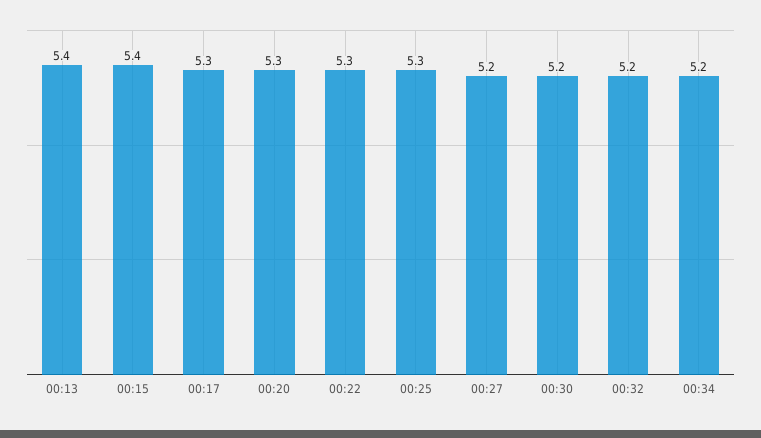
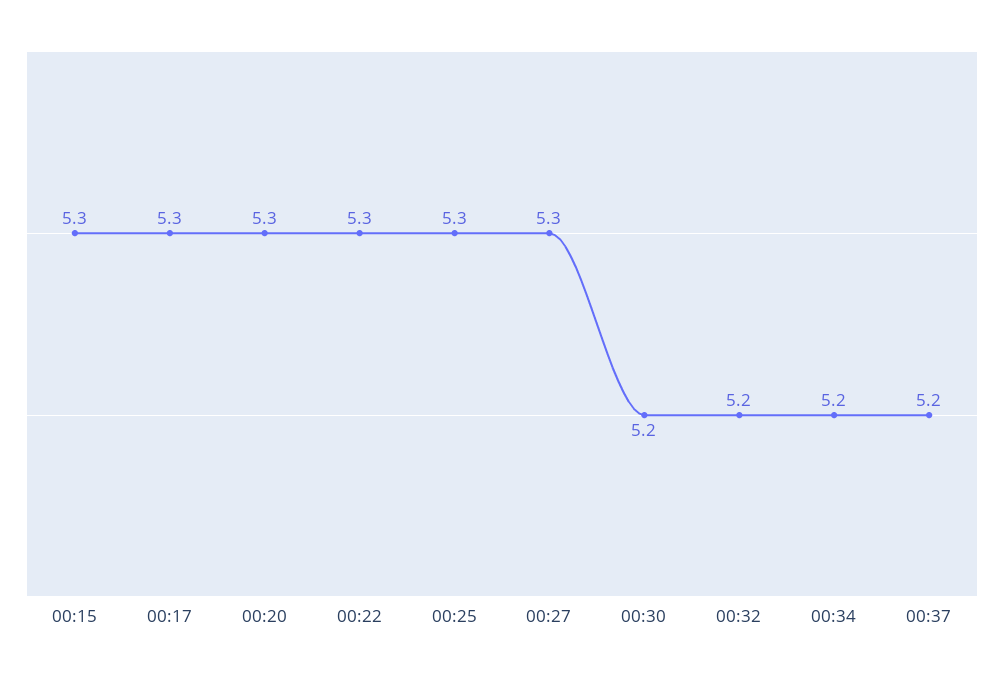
00:13: 5.4 -> none
00:15: 5.4 -> 5.3
00:27: 5.2 -> 5.3
00:37: none -> 5.2

